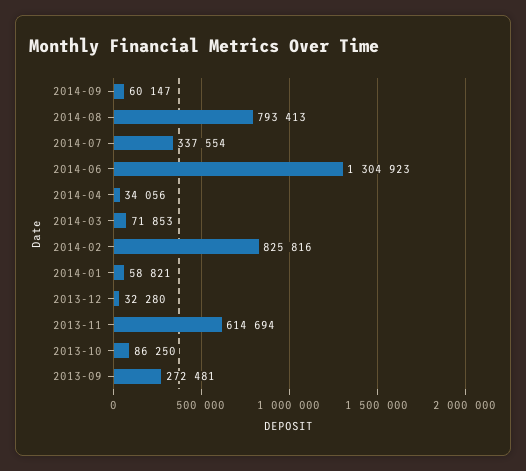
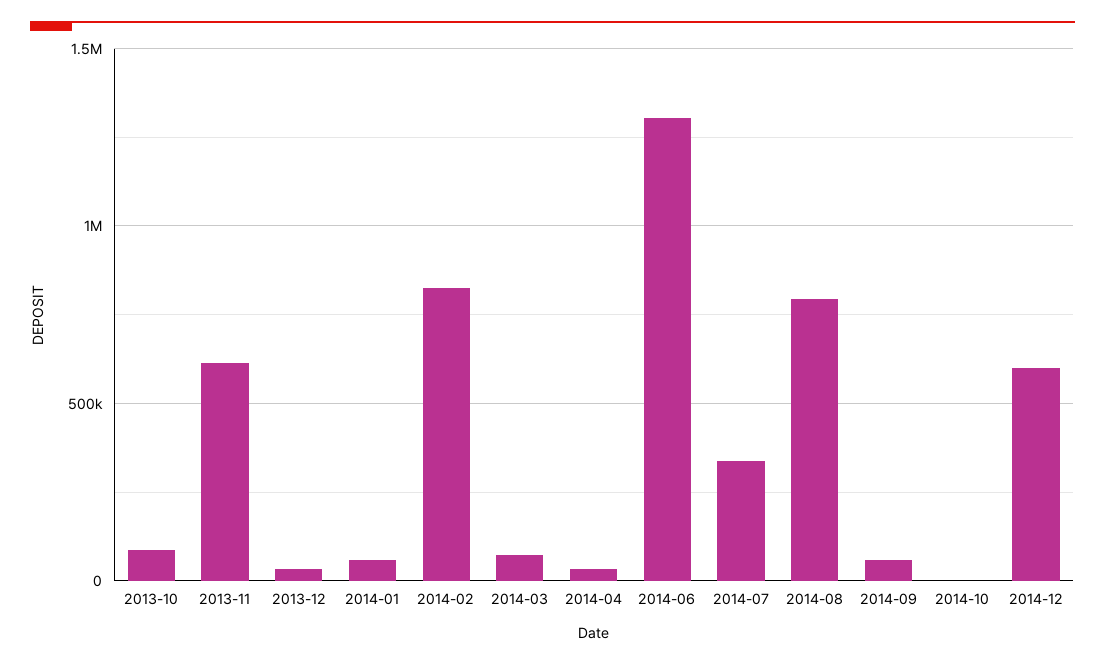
2013-09: 272481 -> none
2014-10: none -> 0
2014-12: none -> 600000

